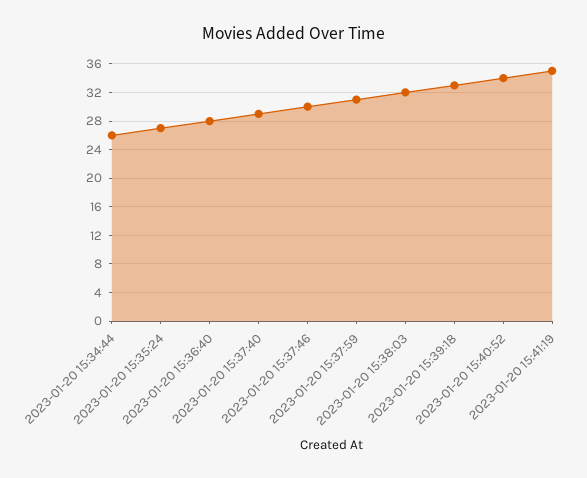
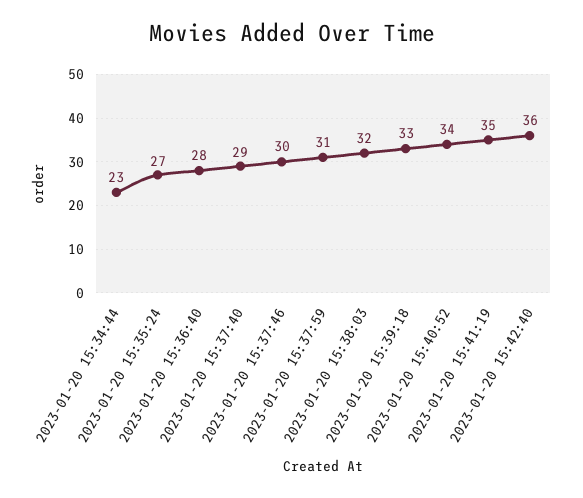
2023-01-20 15:34:44: 26 -> 23
2023-01-20 15:42:40: none -> 36

